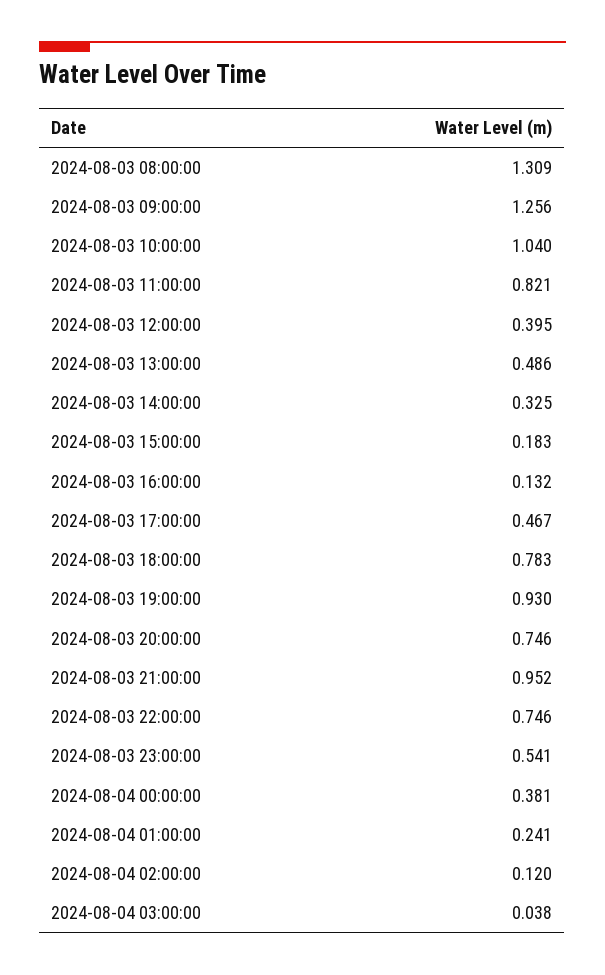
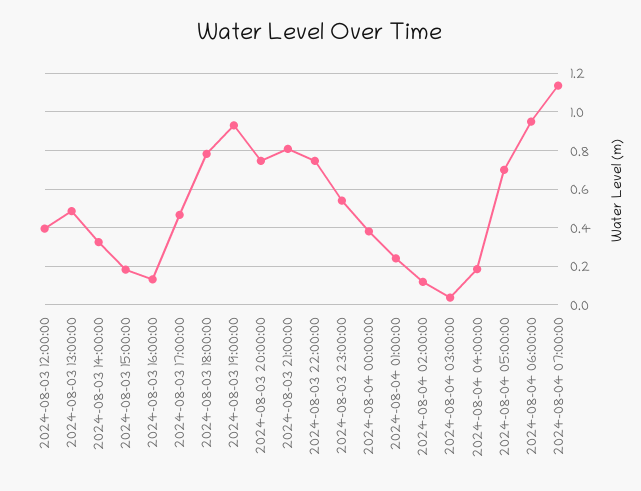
2024-08-03 08:00:00: 1.309 -> none
2024-08-03 09:00:00: 1.256 -> none
2024-08-03 10:00:00: 1.04 -> none
2024-08-03 11:00:00: 0.821 -> none
2024-08-03 21:00:00: 0.952 -> 0.8
2024-08-04 04:00:00: none -> 0.2
2024-08-04 05:00:00: none -> 0.7
2024-08-04 06:00:00: none -> 0.95
2024-08-04 07:00:00: none -> 1.15

